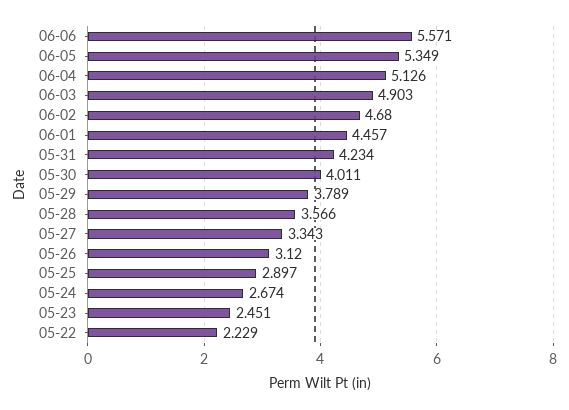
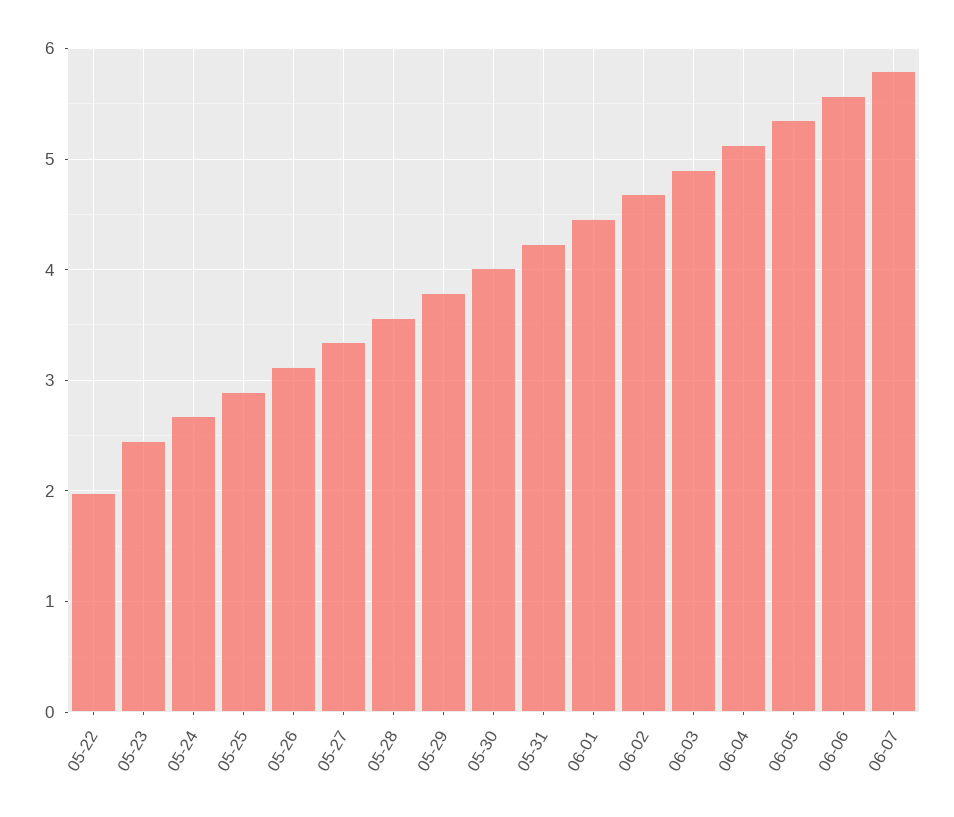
05-22: 2.229 -> 2
06-07: none -> 5.8

